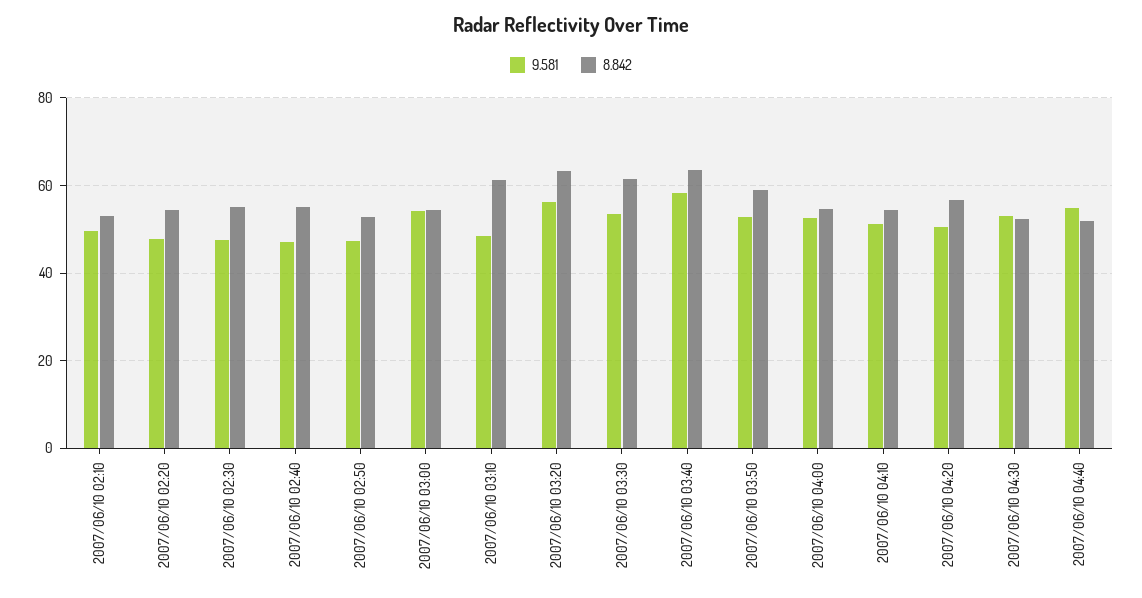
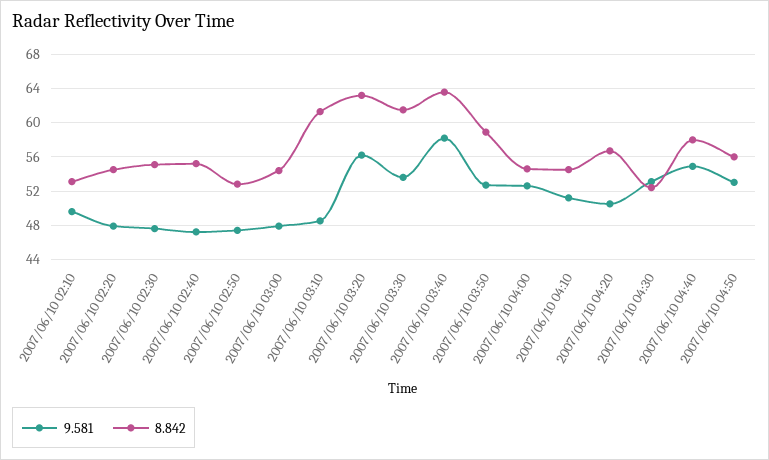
9.581, 2007/06/10 03:00: 54 -> 48
8.842, 2007/06/10 04:40: 52 -> 58
9.581, 2007/06/10 04:50: none -> 53
8.842, 2007/06/10 04:50: none -> 56

